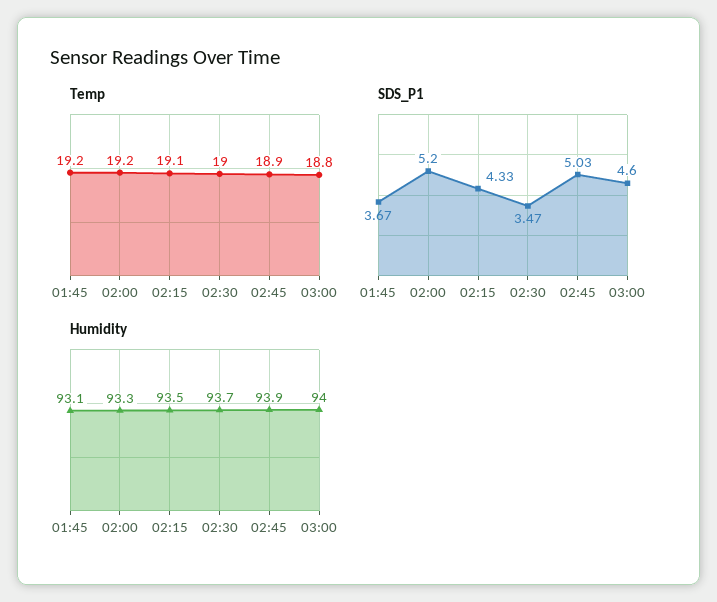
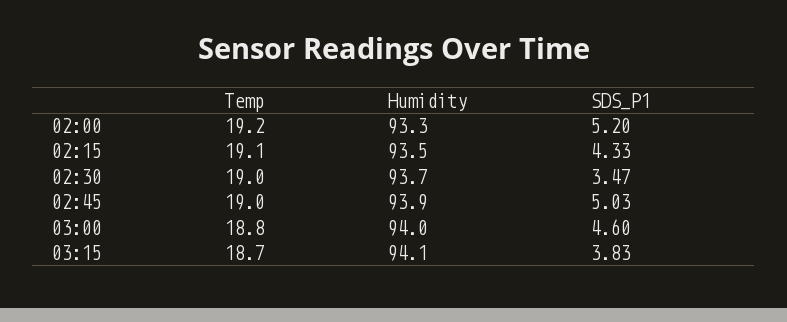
Temp, 01:45: 19.2 -> none
Temp, 02:45: 18.9 -> 19
SDS_P1, 01:45: 3.67 -> none
Humidity, 01:45: 93.1 -> none
Temp, 03:15: none -> 18.7
Humidity, 03:15: none -> 94.1
SDS_P1, 03:15: none -> 3.83

